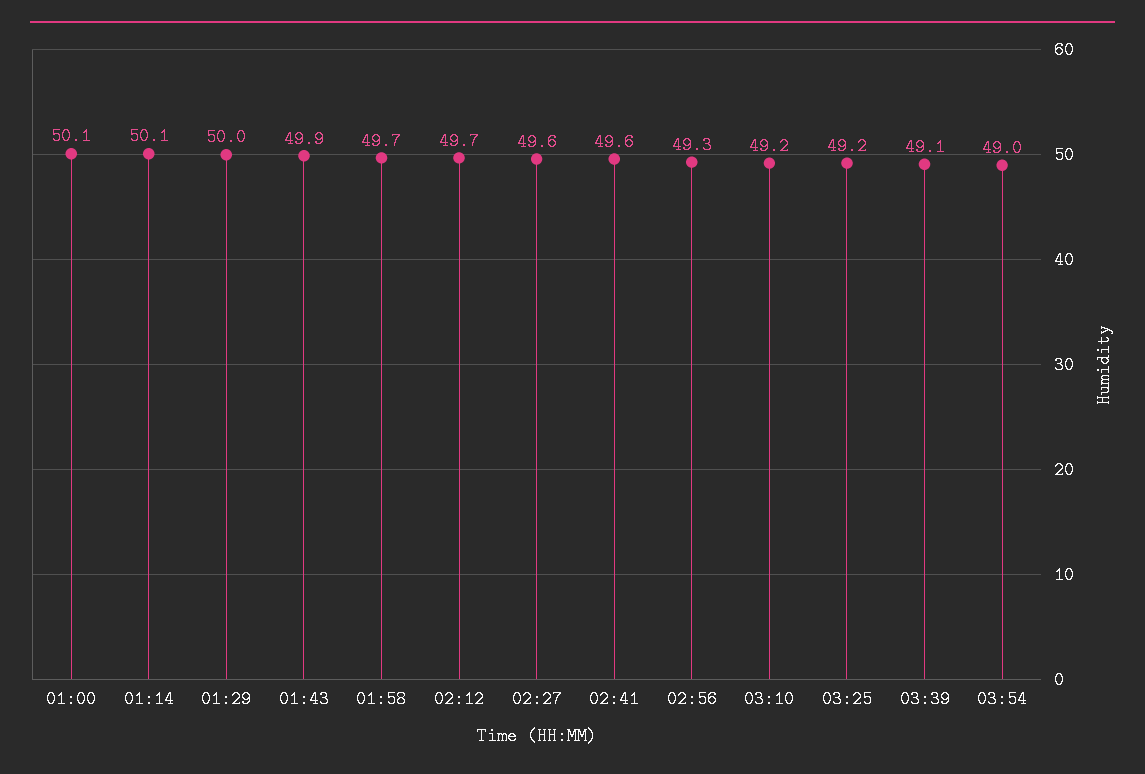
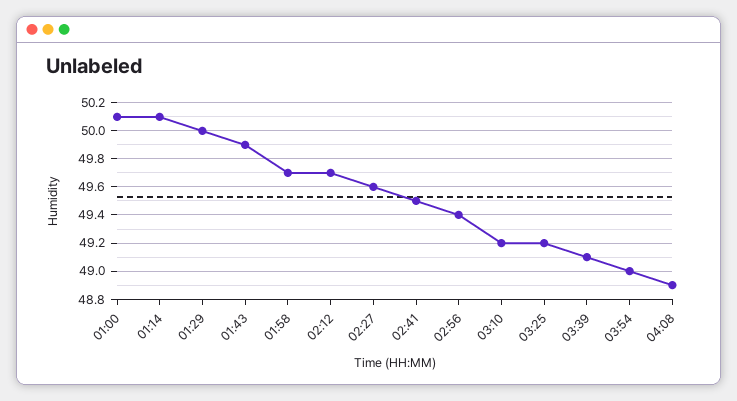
02:41: 49.6 -> 49.5
02:56: 49.3 -> 49.4
04:08: none -> 48.9

